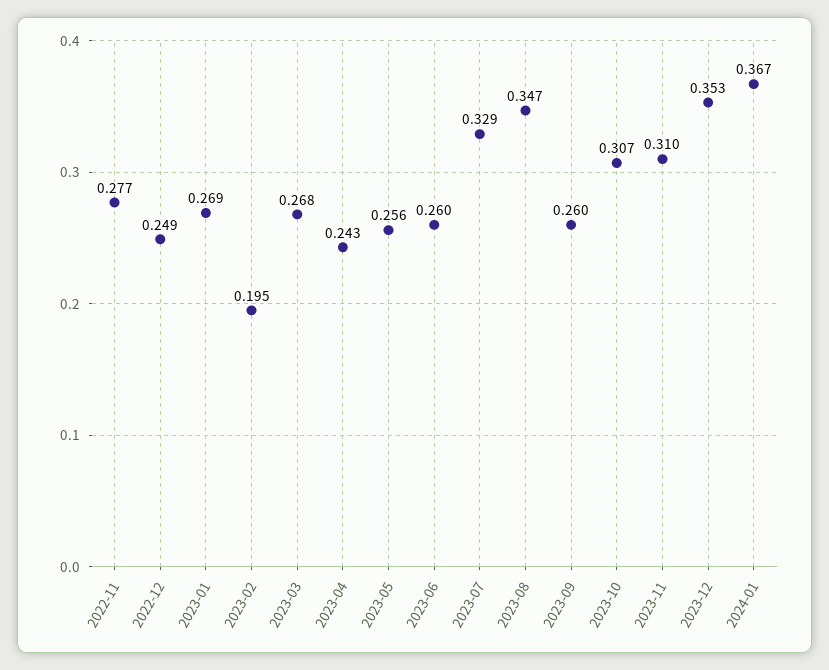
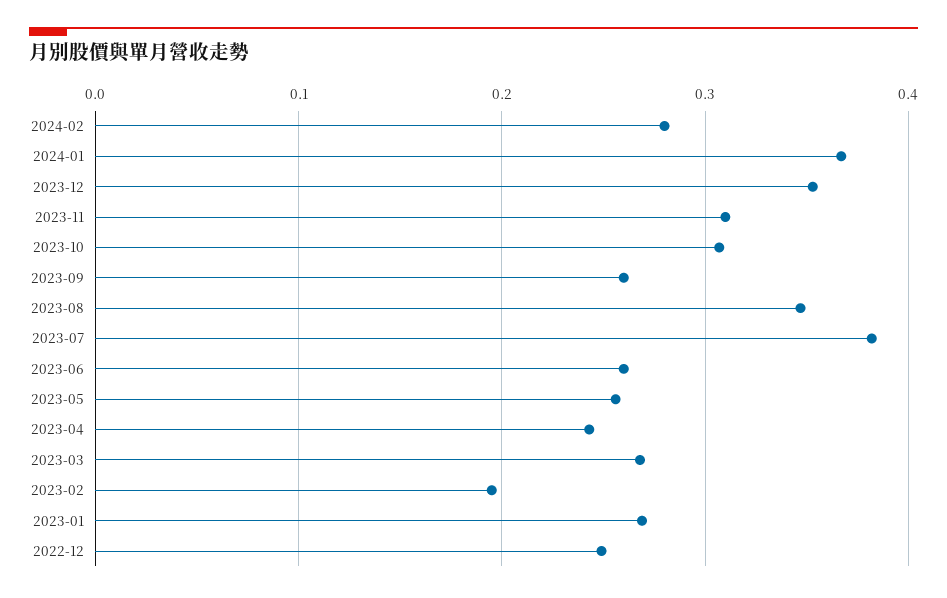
2022-11: 0.277 -> none
2023-07: 0.329 -> 0.38
2024-02: none -> 0.28

